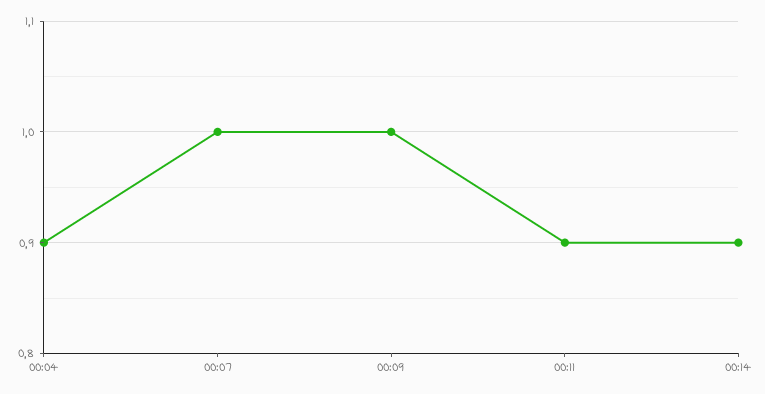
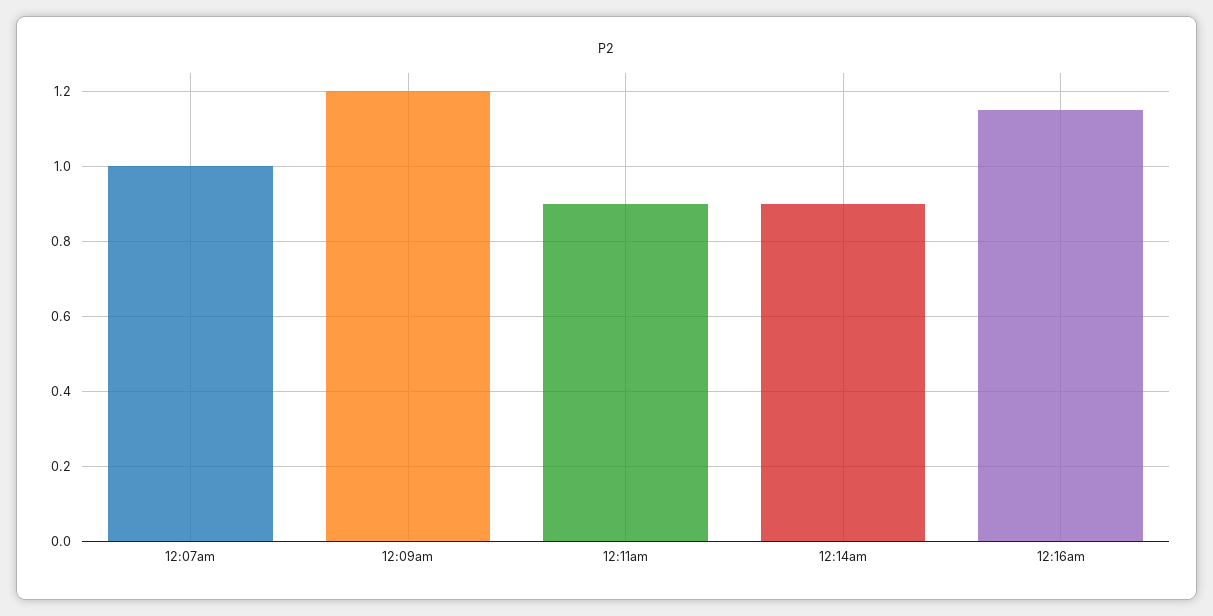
00:04: 0.9 -> none
00:09: 1 -> 1.2
12:16am: none -> 1.15

